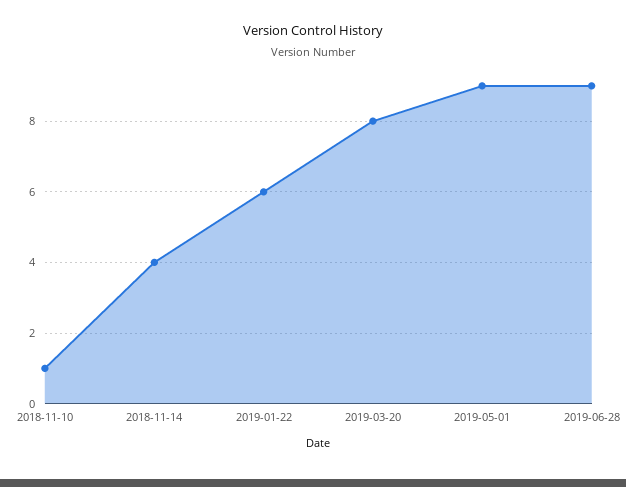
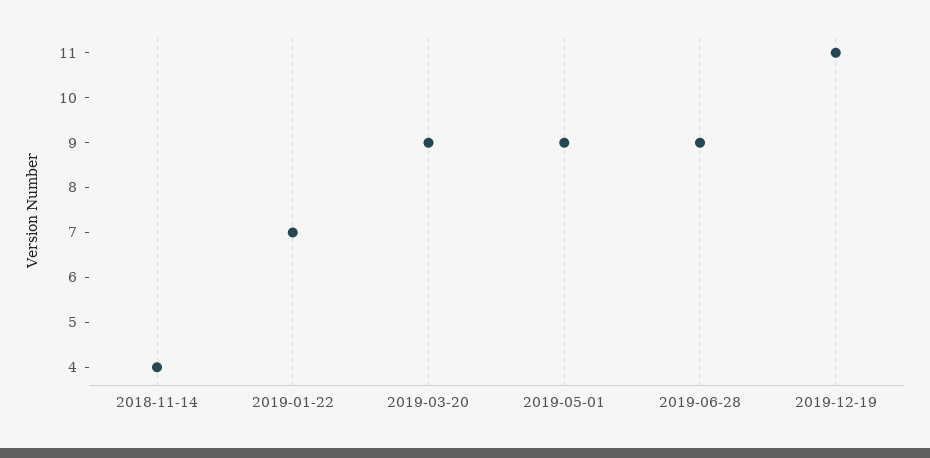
2018-11-10: 1 -> none
2019-01-22: 6 -> 7
2019-03-20: 8 -> 9
2019-12-19: none -> 11

